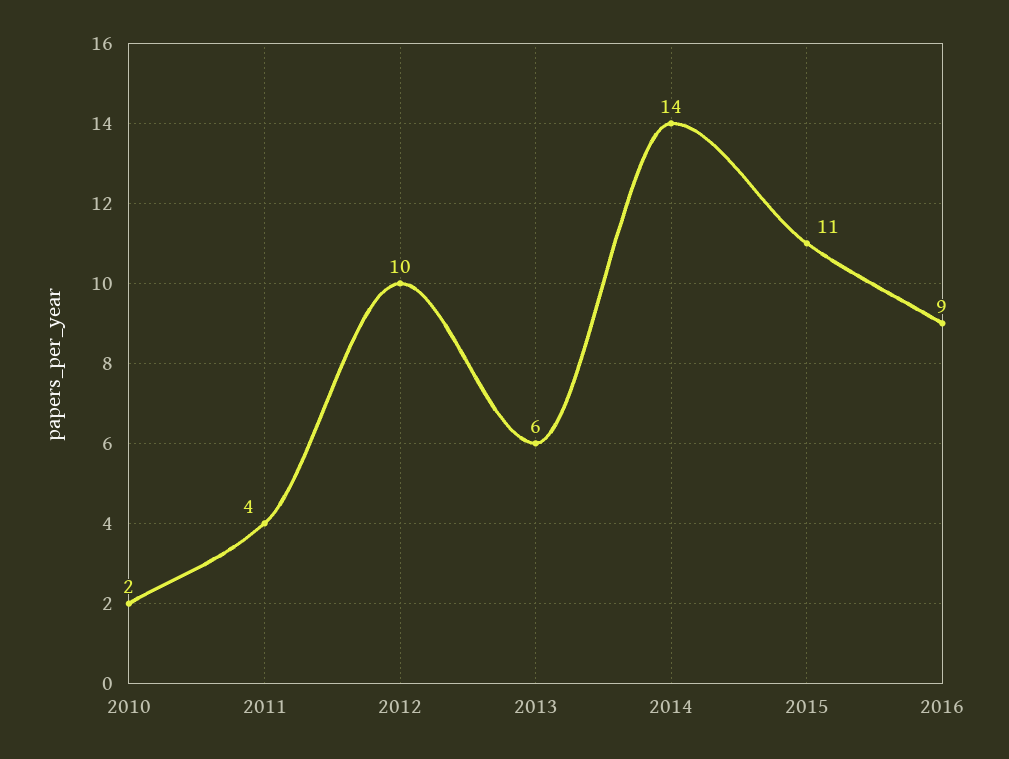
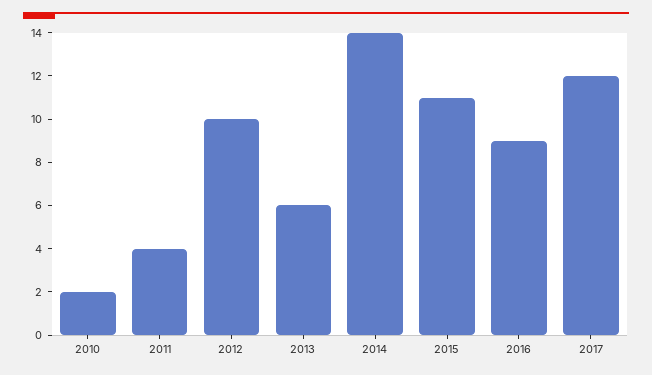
2017: none -> 12

